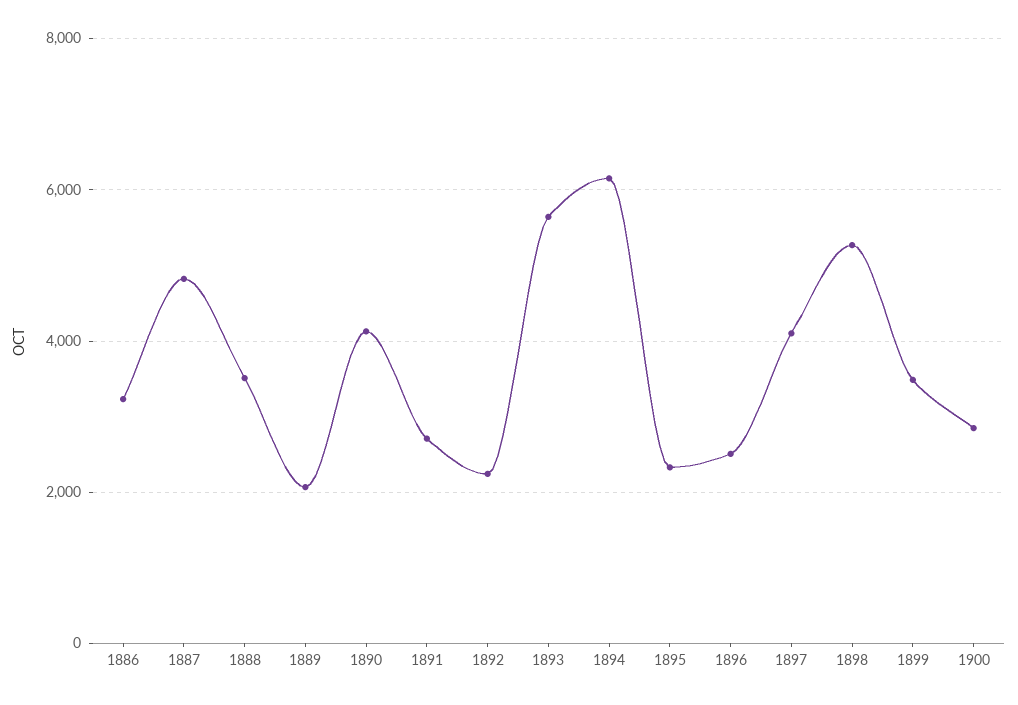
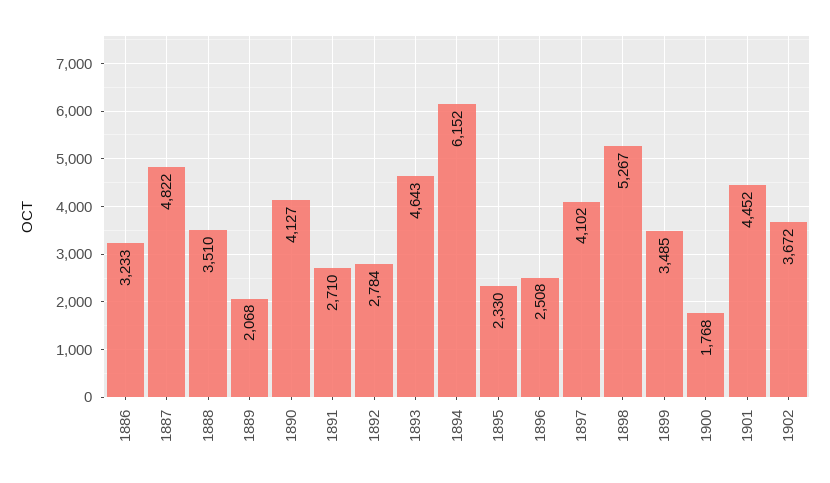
1892: 2200 -> 2784
1893: 5600 -> 4643
1900: 2800 -> 1768
1901: none -> 4452
1902: none -> 3672

